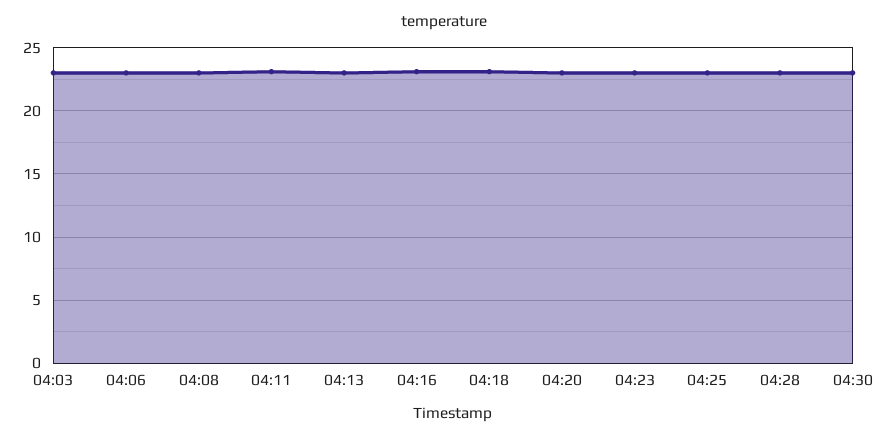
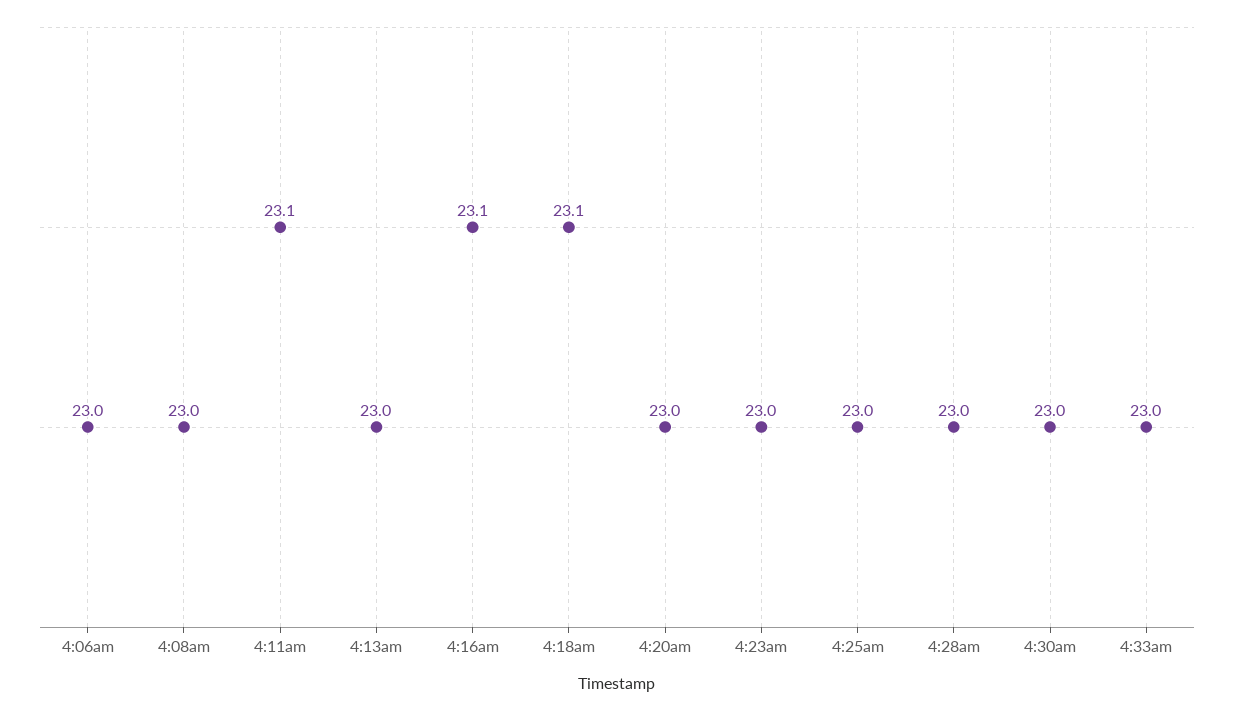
04:03: 23 -> none
4:33am: none -> 23

